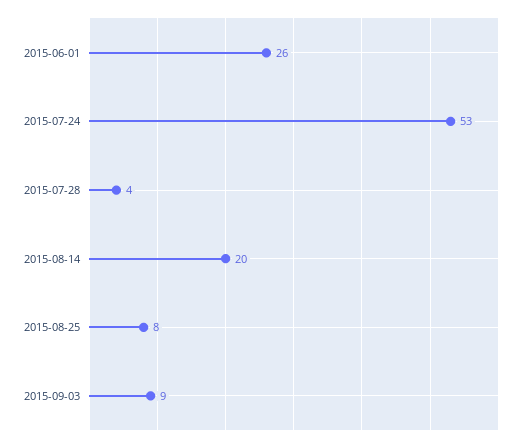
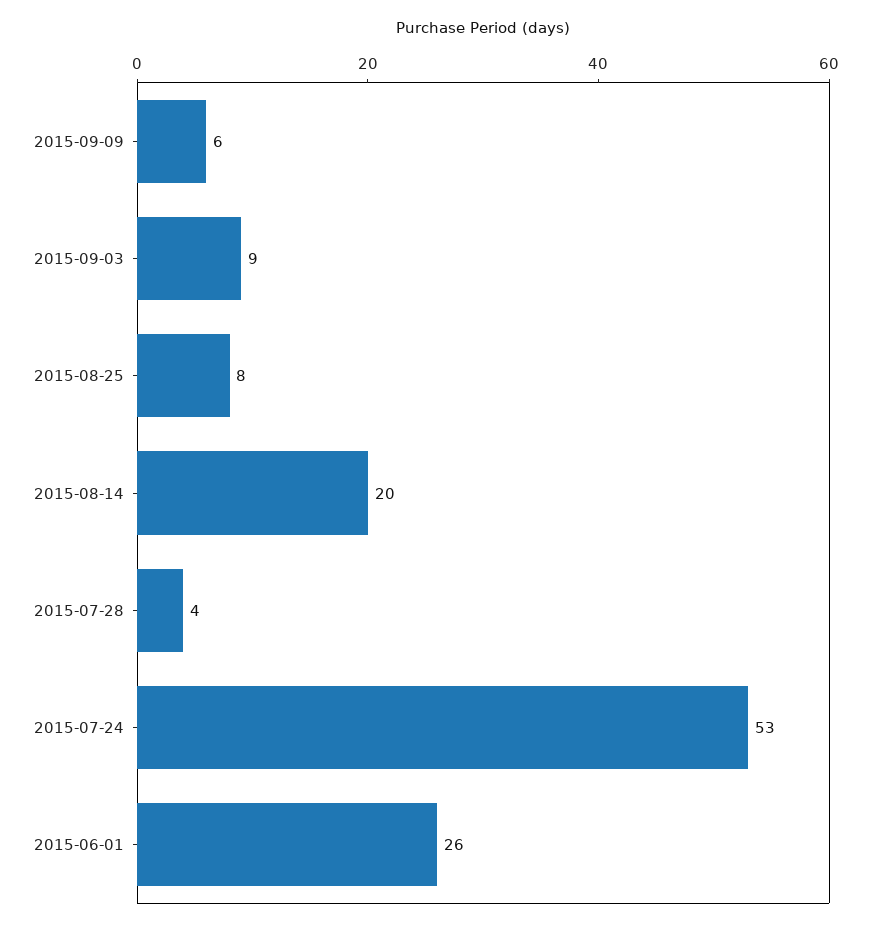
2015-09-09: none -> 6

